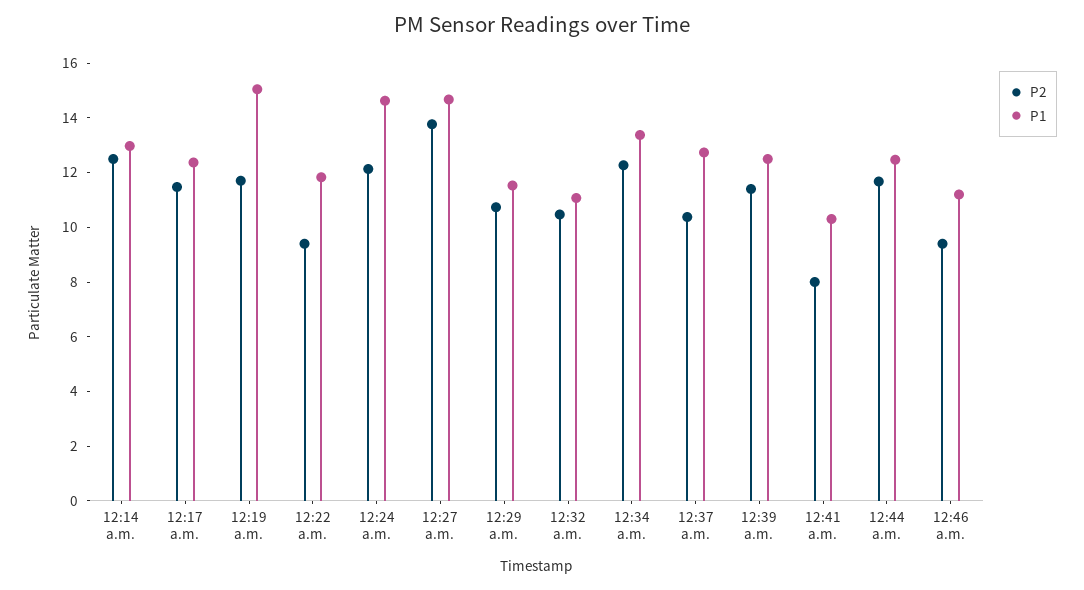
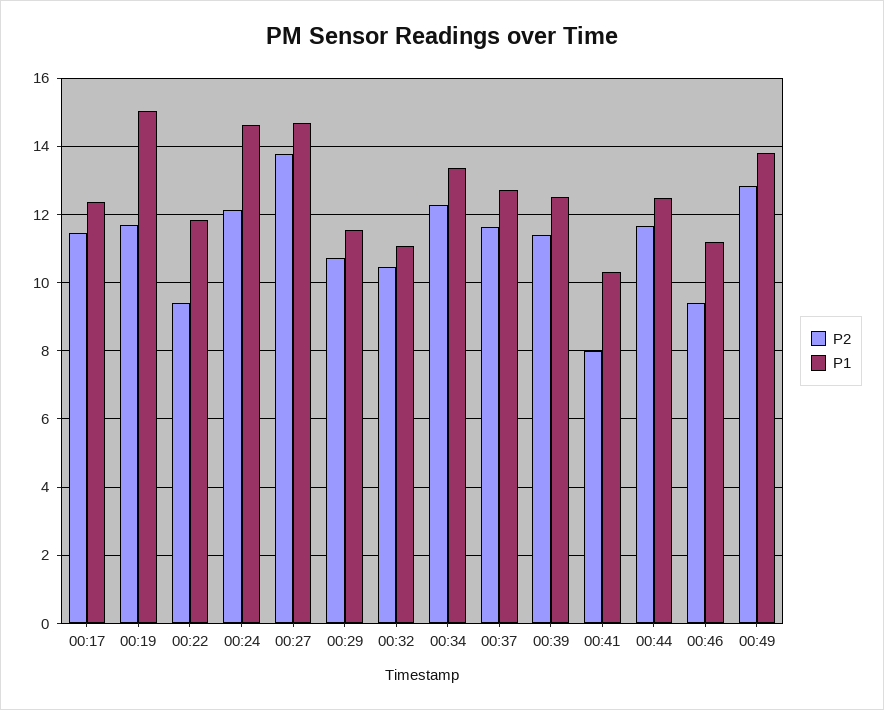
P2, 12:14 a.m.: 12.5 -> none
P1, 12:14 a.m.: 13 -> none
P2, 12:37 a.m.: 10.5 -> 11.6
P2, 00:49: none -> 12.8
P1, 00:49: none -> 13.8

